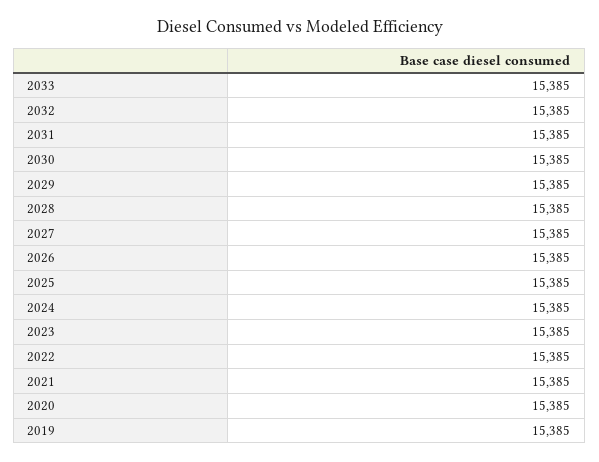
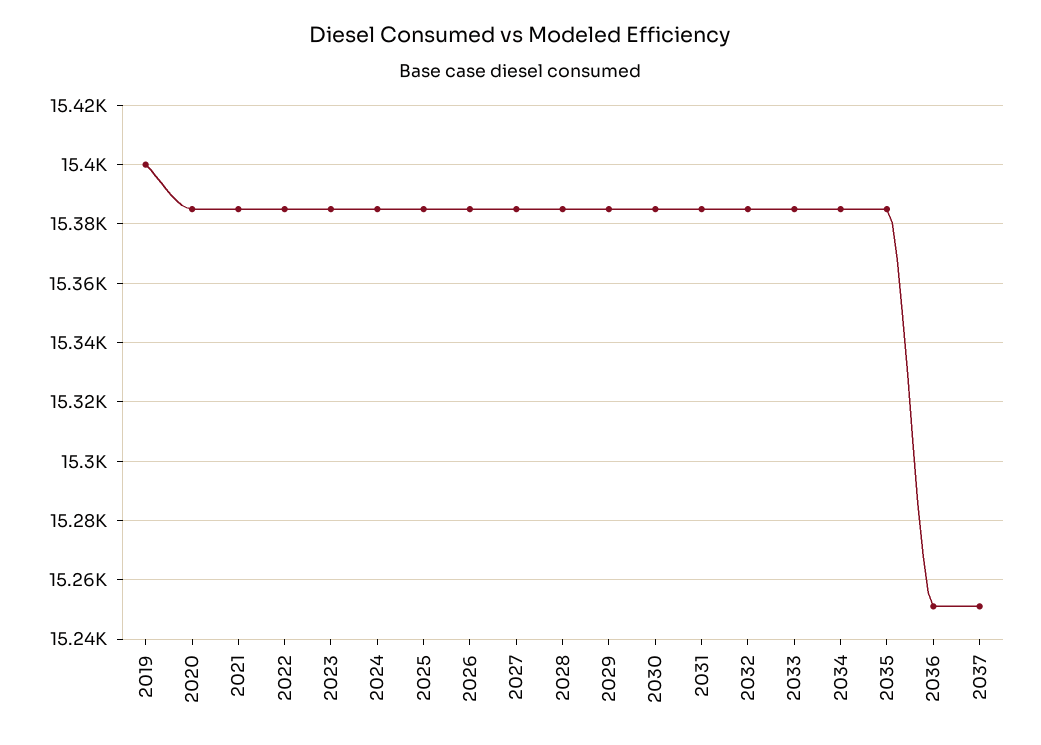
2019: 15385 -> 15400
2034: none -> 15385
2035: none -> 15385
2036: none -> 15250
2037: none -> 15250

